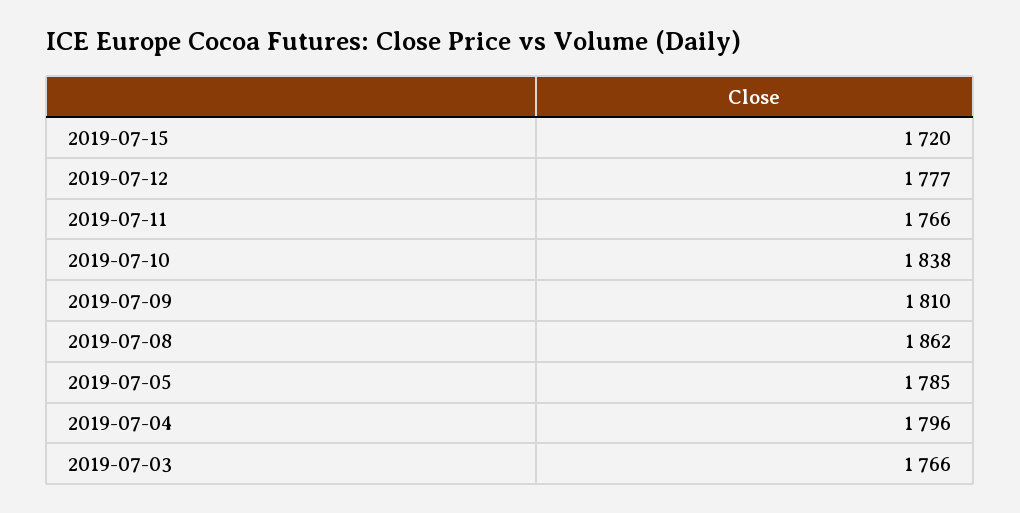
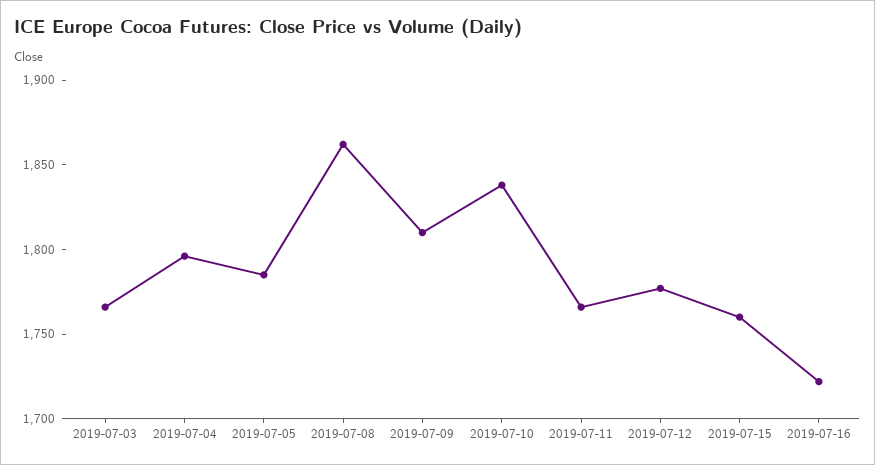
2019-07-15: 1720 -> 1760
2019-07-16: none -> 1720

